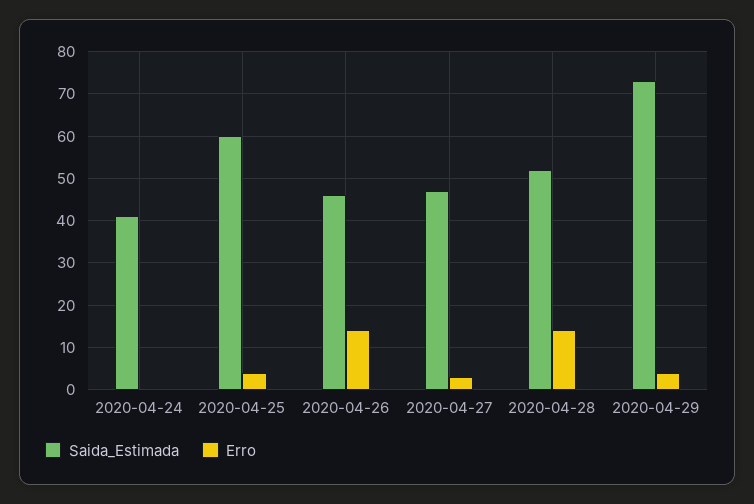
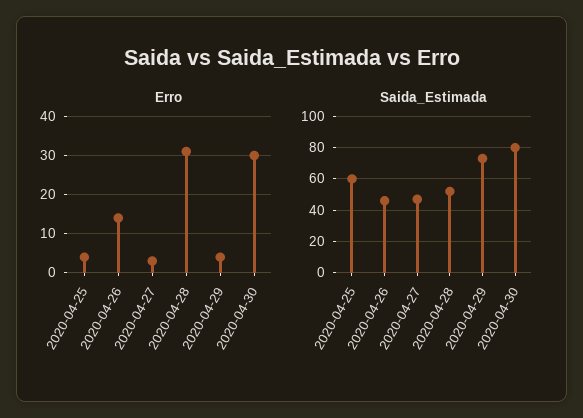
Saida_Estimada, 2020-04-24: 40 -> none
Erro, 2020-04-24: 0 -> none
Erro, 2020-04-28: 15 -> 30
Erro, 2020-04-30: none -> 30
Saida_Estimada, 2020-04-30: none -> 80

